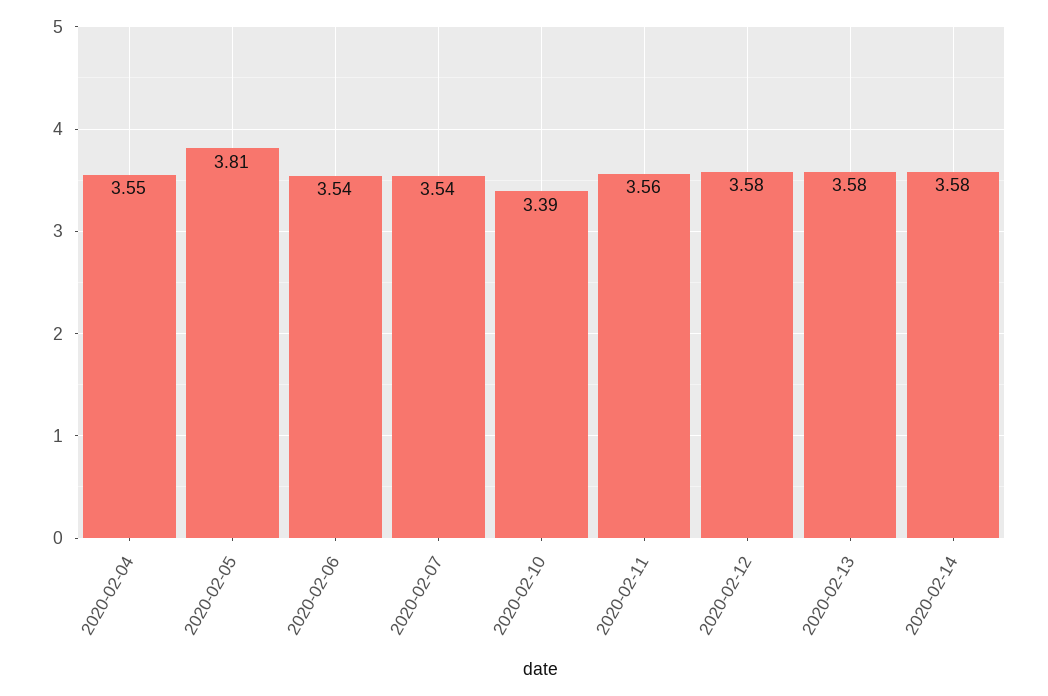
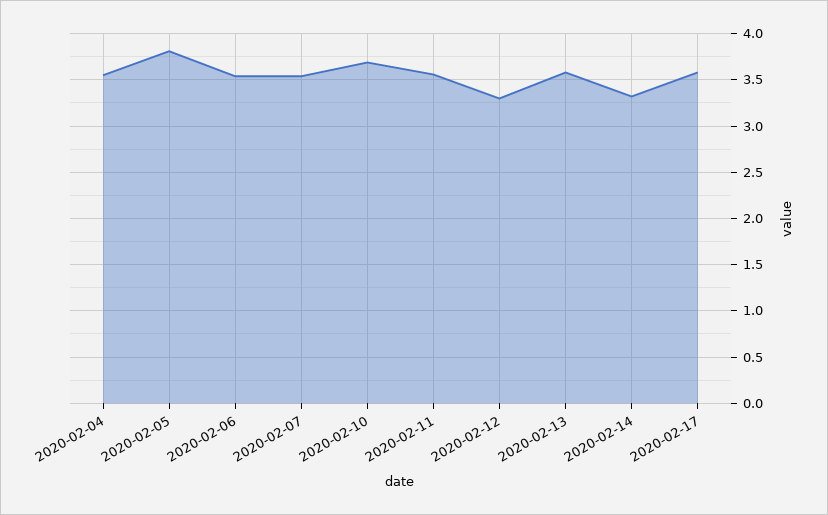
2020-02-10: 3.39 -> 3.7
2020-02-12: 3.58 -> 3.3
2020-02-14: 3.58 -> 3.3
2020-02-17: none -> 3.6

